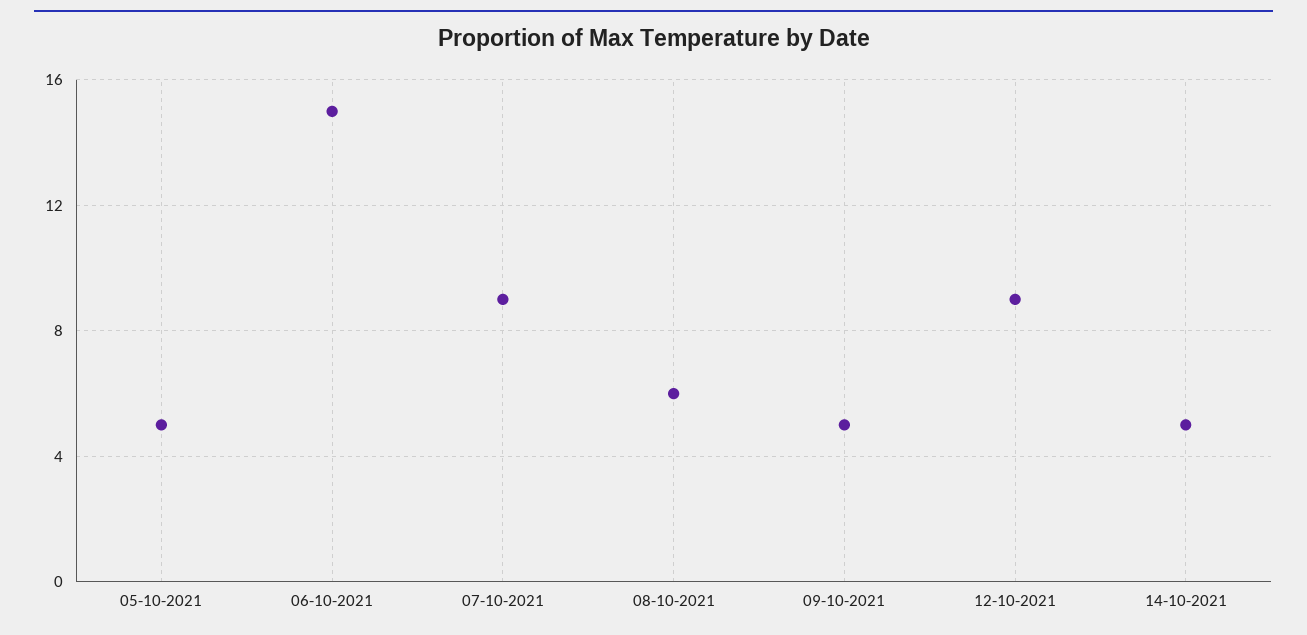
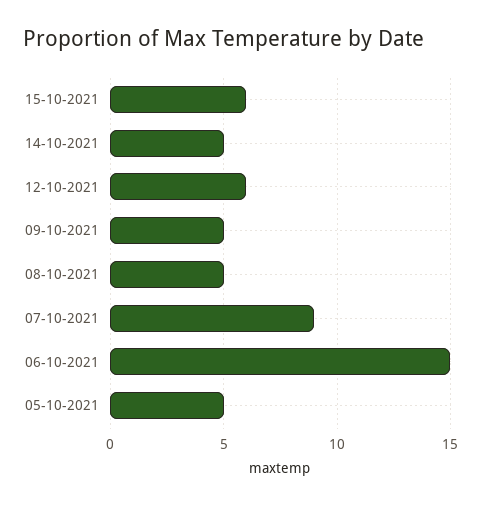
08-10-2021: 6 -> 5
12-10-2021: 9 -> 6
15-10-2021: none -> 6

